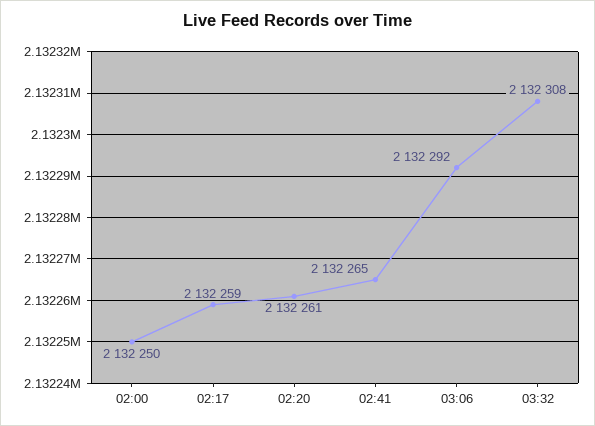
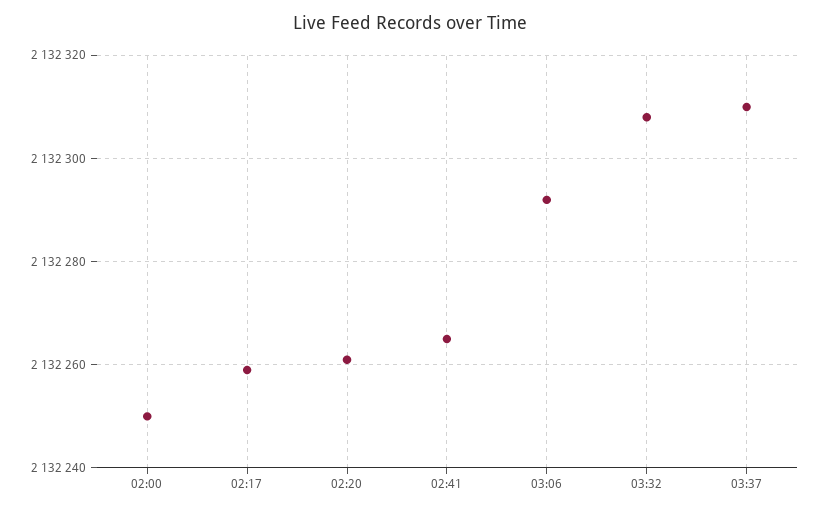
03:37: none -> 2132310

